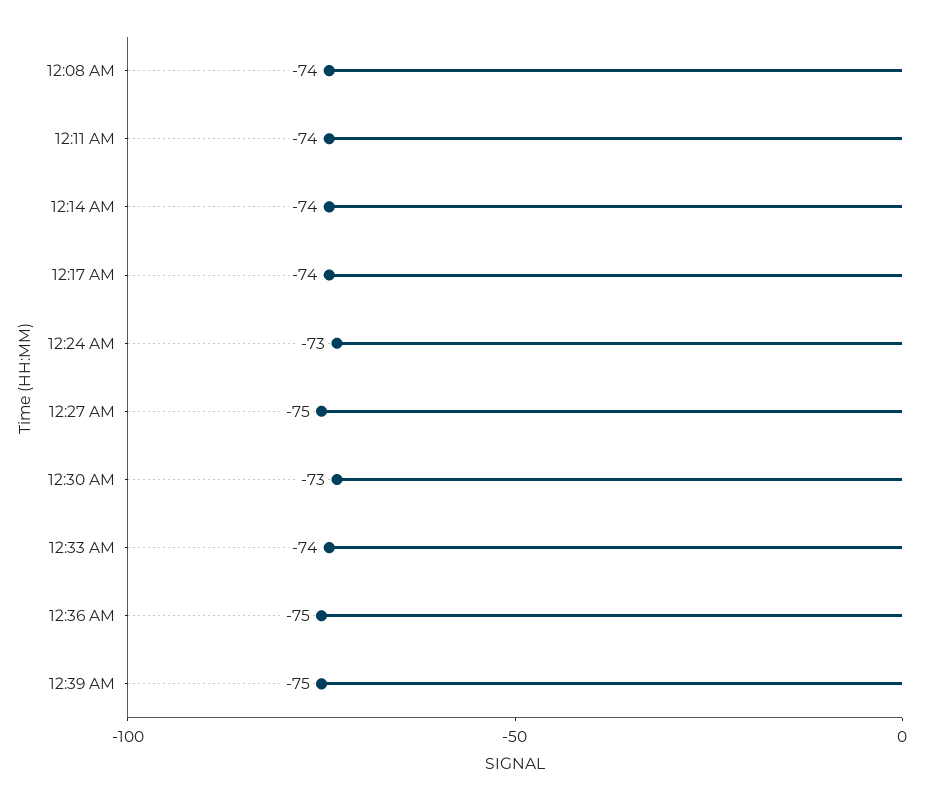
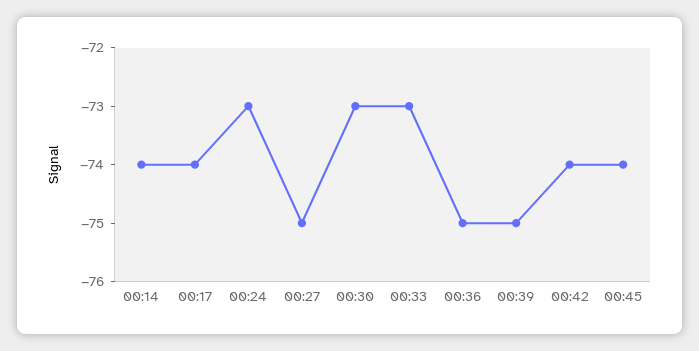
12:08 AM: -74 -> none
12:11 AM: -74 -> none
12:33 AM: -74 -> -73
00:42: none -> -74
00:45: none -> -74

